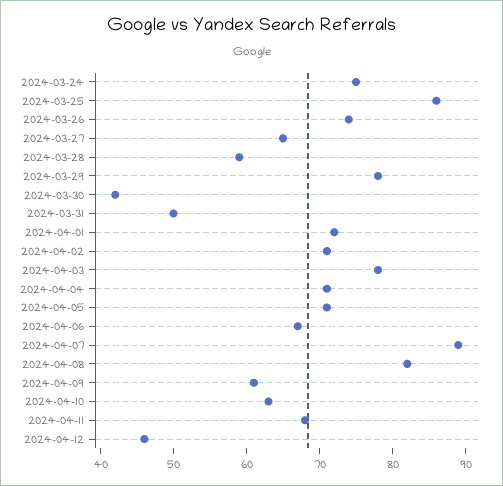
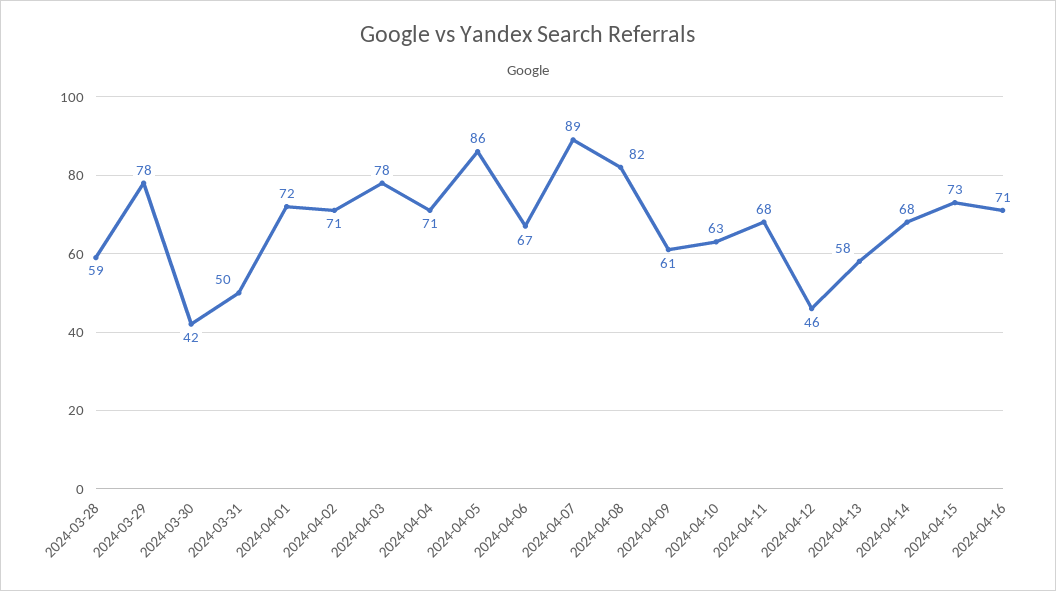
2024-03-24: 75 -> none
2024-03-25: 85 -> none
2024-03-26: 75 -> none
2024-03-27: 65 -> none
2024-04-05: 70 -> 86
2024-04-13: none -> 58
2024-04-14: none -> 68
2024-04-15: none -> 73
2024-04-16: none -> 71

